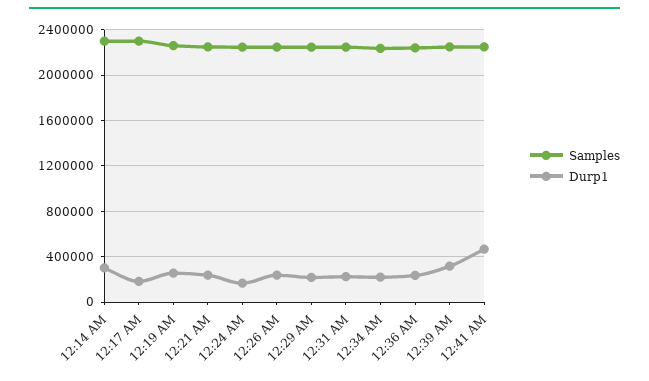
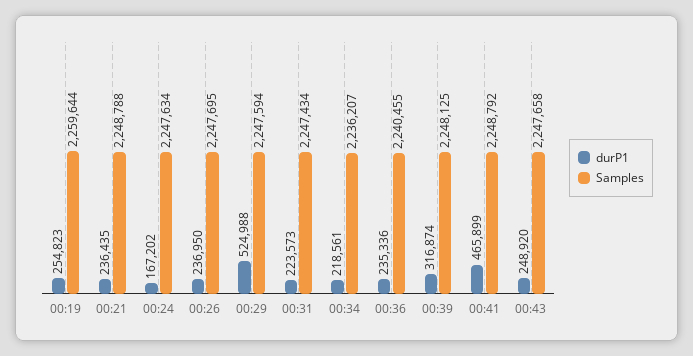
Samples, 12:14 AM: 2300000 -> none
Durp1, 12:14 AM: 300000 -> none
Samples, 12:17 AM: 2300000 -> none
Durp1, 12:17 AM: 200000 -> none
Durp1, 12:29 AM: 200000 -> 524988
Durp1, 00:43: none -> 248920
Samples, 00:43: none -> 2247658

